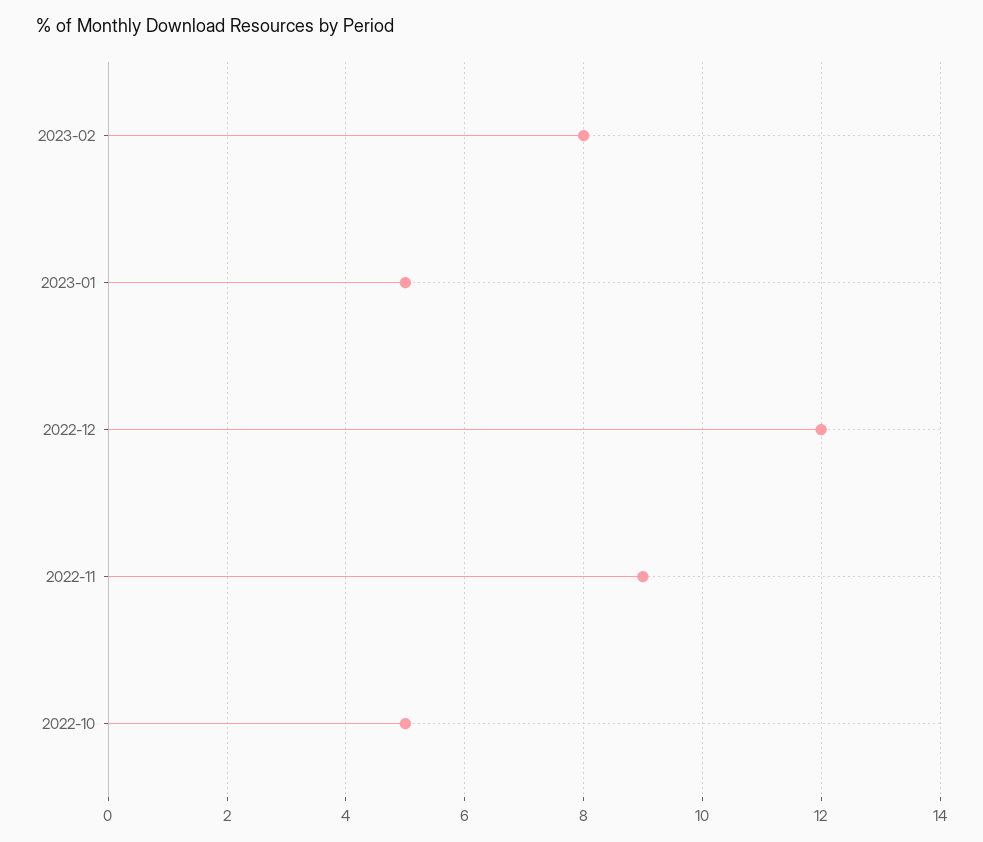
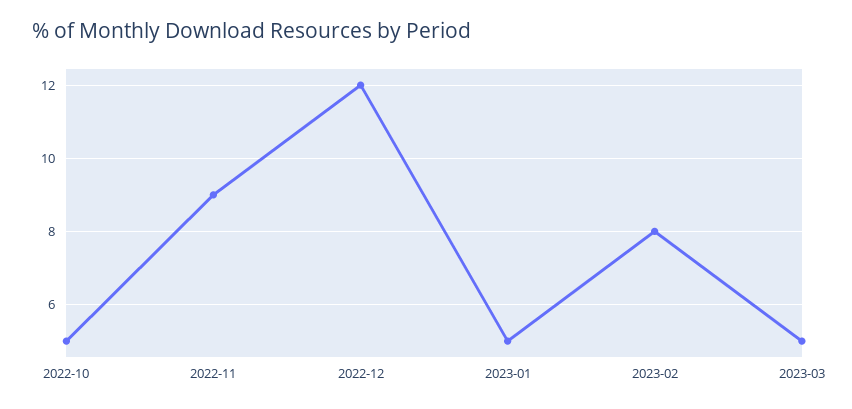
2023-03: none -> 5

